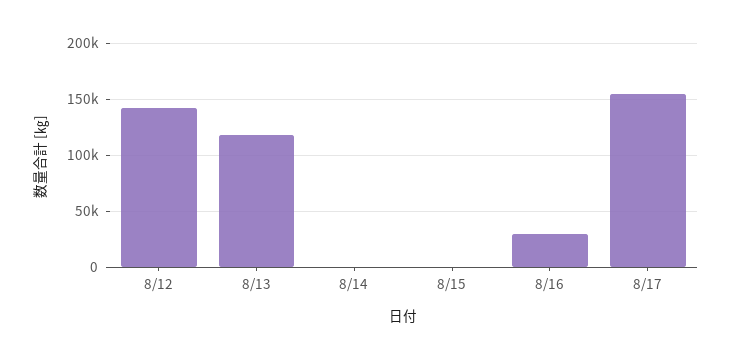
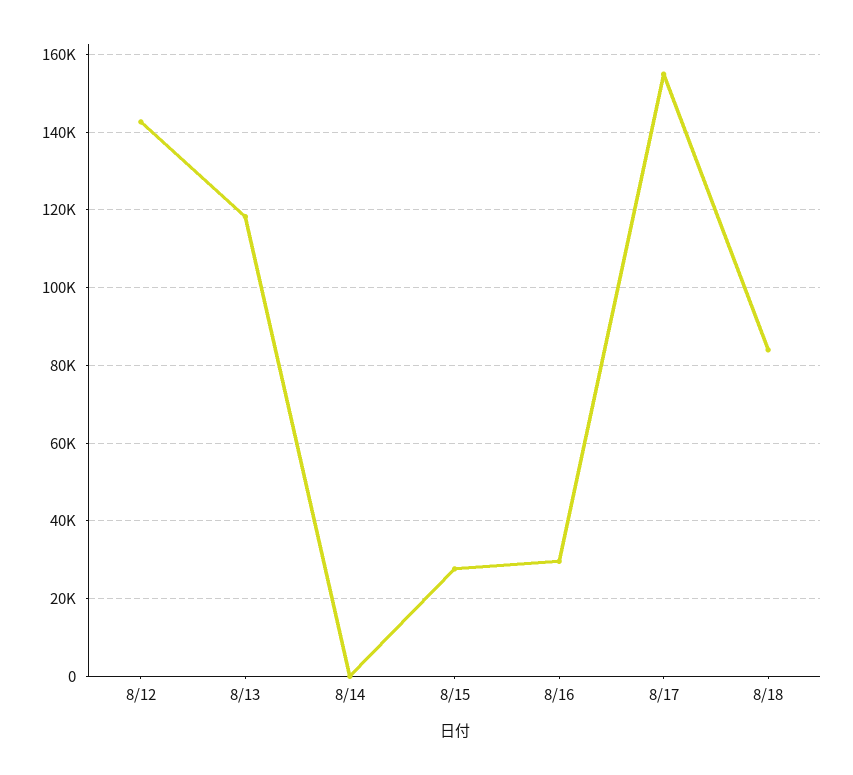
8/15: 0 -> 28000
8/18: none -> 84000

